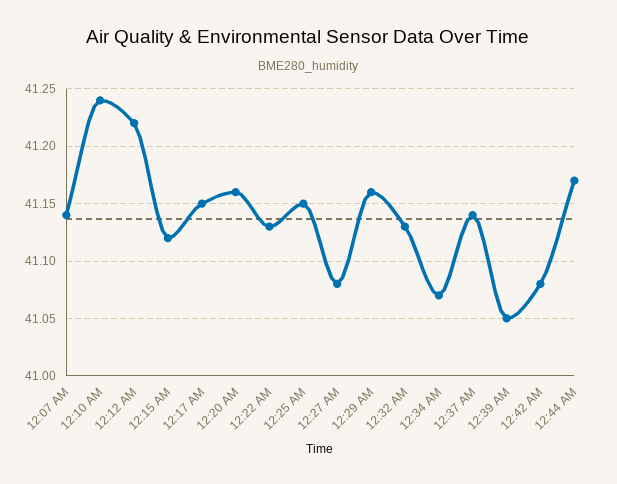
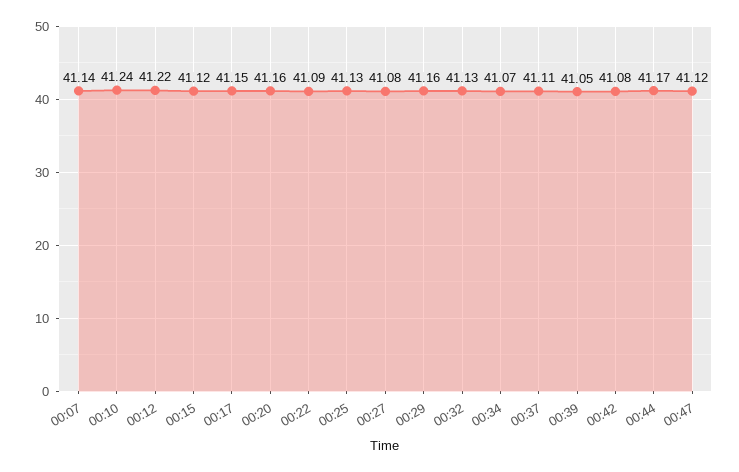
12:22 AM: 41.13 -> 41.09
12:25 AM: 41.15 -> 41.13
12:37 AM: 41.14 -> 41.11
00:47: none -> 41.12

